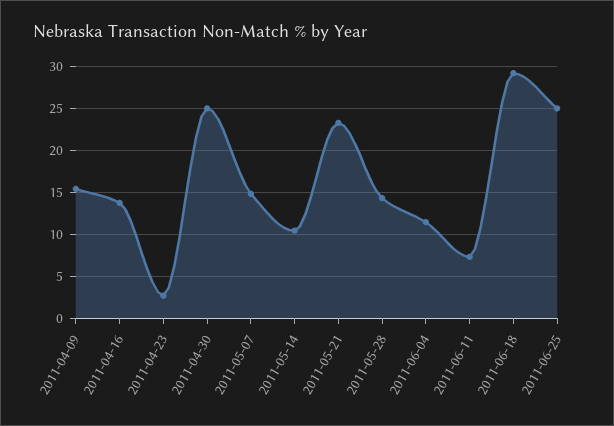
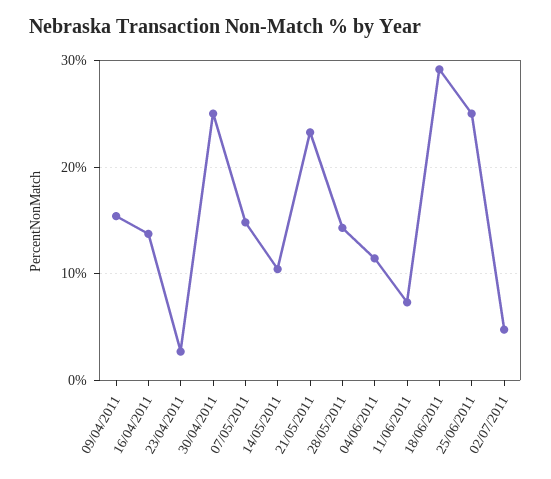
02/07/2011: none -> 5

